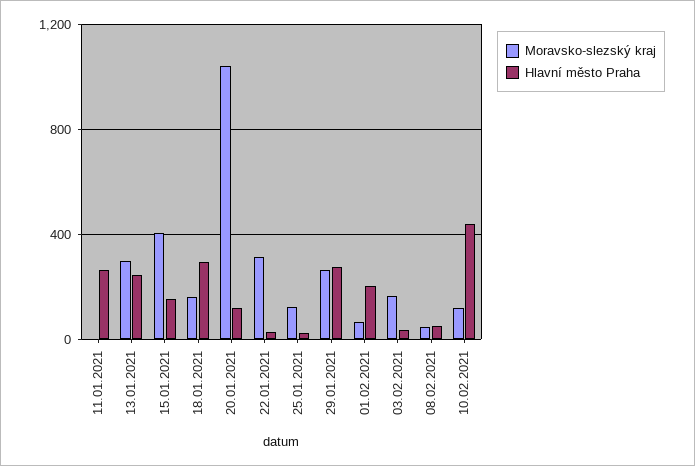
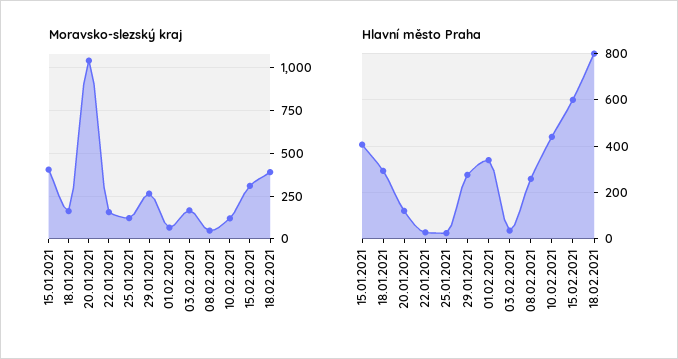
Moravsko-slezský kraj, 11.01.2021: 0 -> none
Hlavní město Praha, 11.01.2021: 250 -> none
Moravsko-slezský kraj, 13.01.2021: 300 -> none
Hlavní město Praha, 13.01.2021: 250 -> none
Hlavní město Praha, 15.01.2021: 150 -> 400
Moravsko-slezský kraj, 22.01.2021: 300 -> 150
Hlavní město Praha, 01.02.2021: 200 -> 350
Hlavní město Praha, 08.02.2021: 50 -> 250
Moravsko-slezský kraj, 15.02.2021: none -> 300
Moravsko-slezský kraj, 18.02.2021: none -> 400
Hlavní město Praha, 15.02.2021: none -> 600
Hlavní město Praha, 18.02.2021: none -> 800

